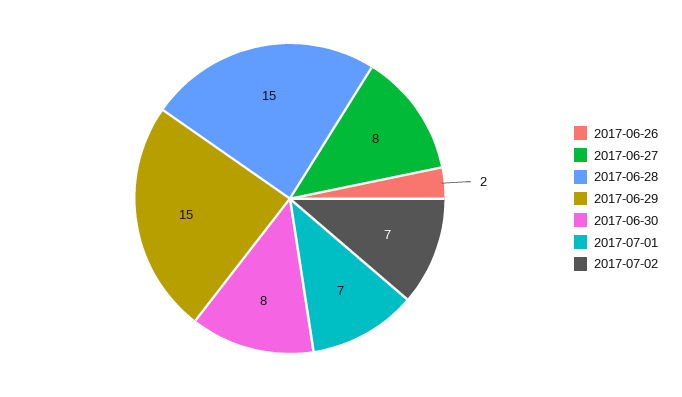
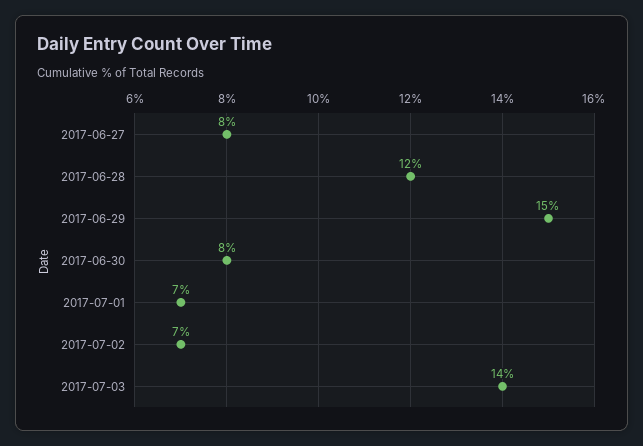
2017-06-26: 2 -> none
2017-06-28: 15 -> 12
2017-07-03: none -> 14

